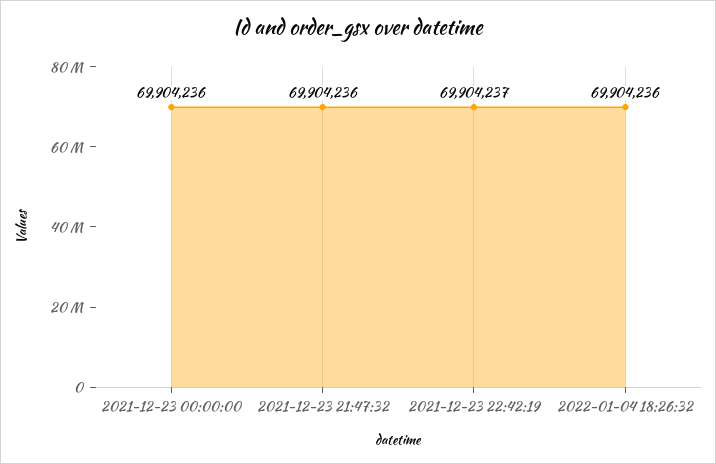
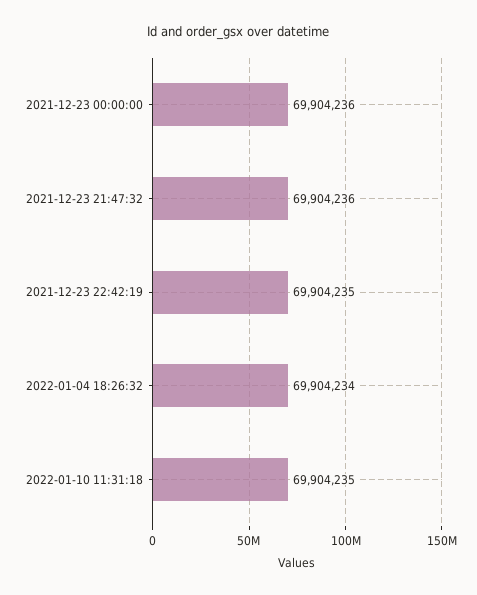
2021-12-23 22:42:19: 69904237 -> 69904235
2022-01-04 18:26:32: 69904236 -> 69904234
2022-01-10 11:31:18: none -> 69904235

